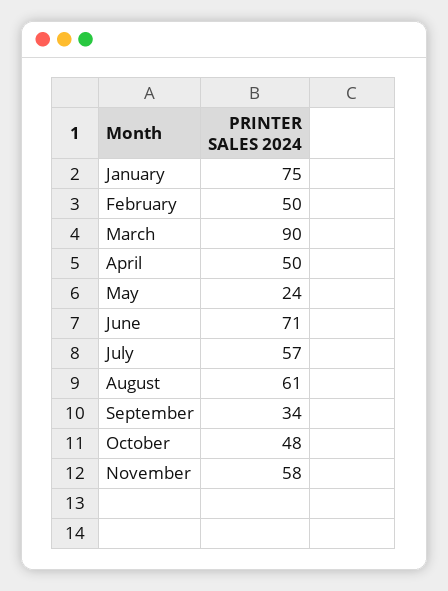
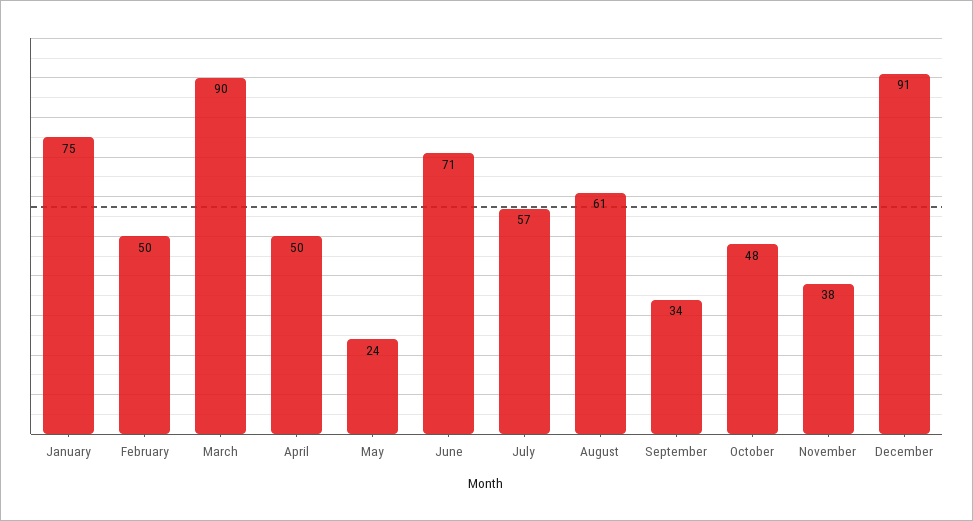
November: 58 -> 38
December: none -> 91

